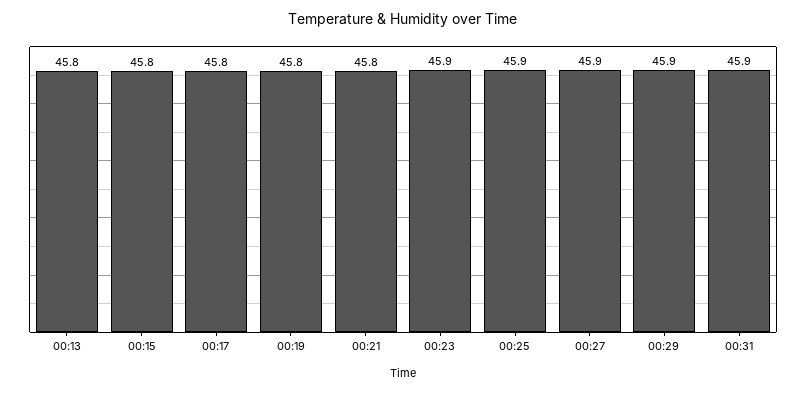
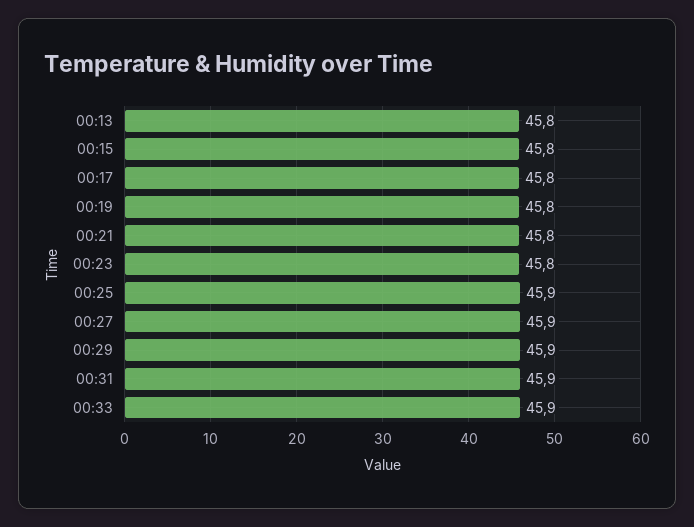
00:23: 45.9 -> 45.8
00:33: none -> 45.9

